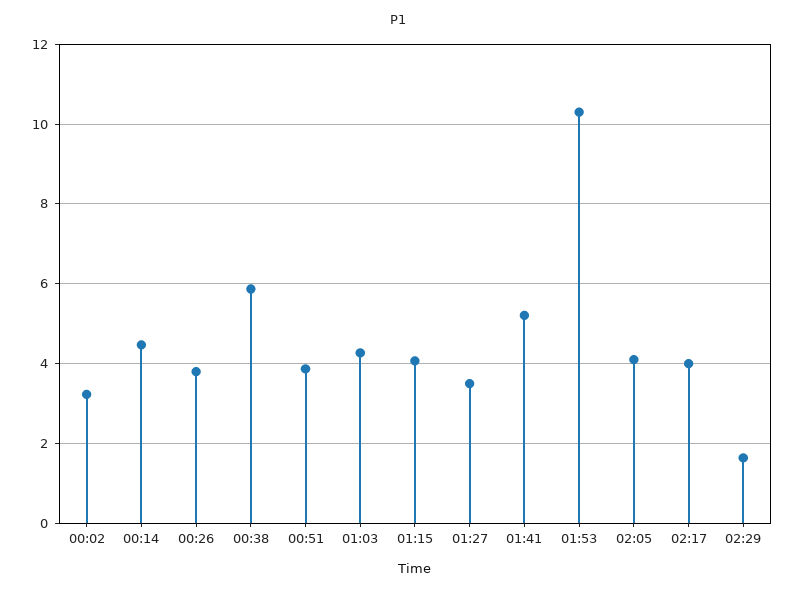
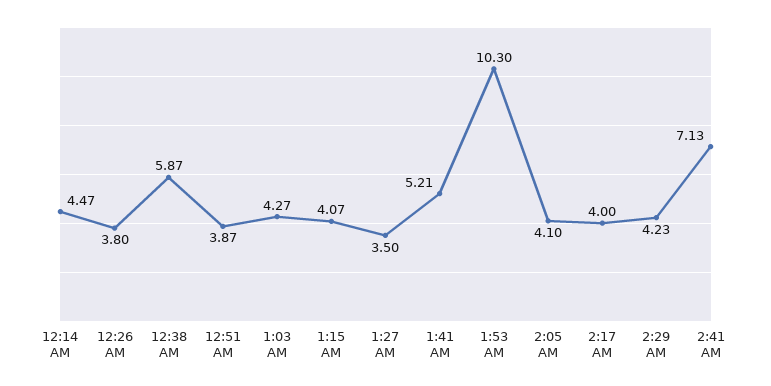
00:02: 3.2 -> none
02:29: 1.6 -> 4.23
2:41 AM: none -> 7.13

